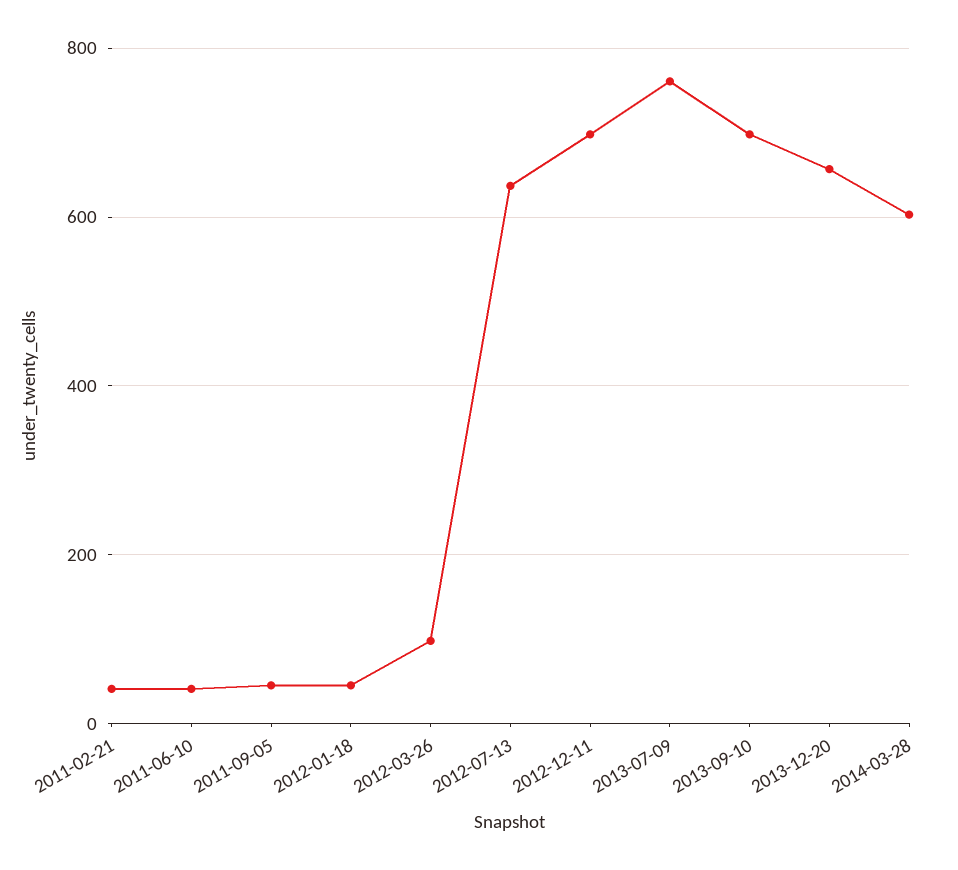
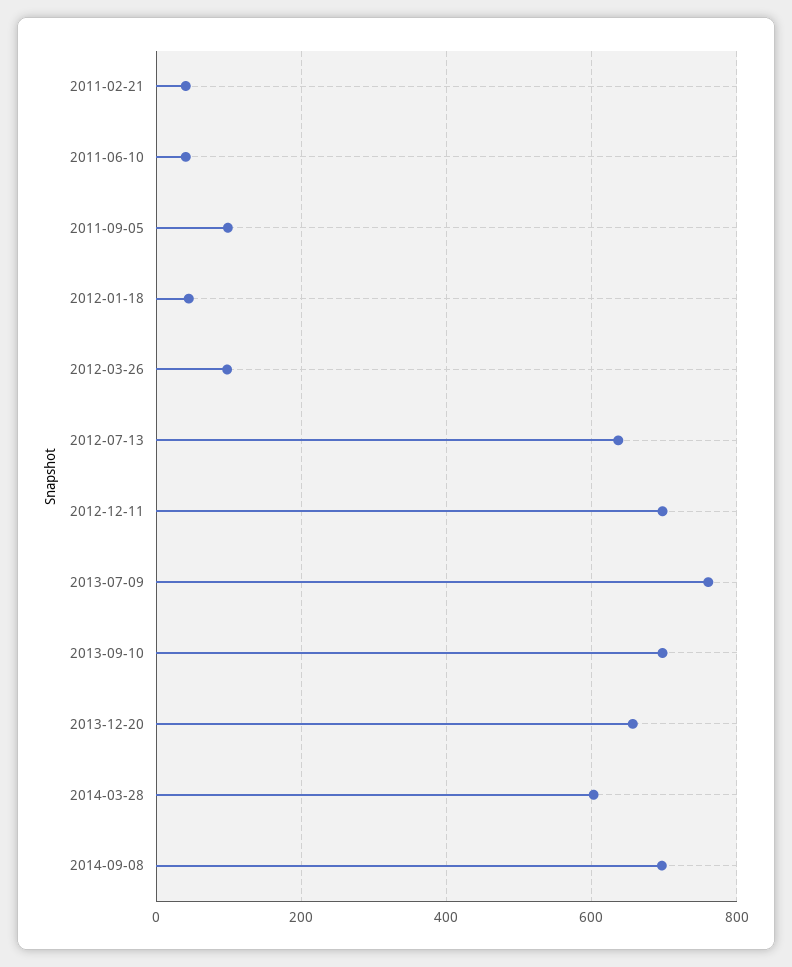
2011-09-05: 40 -> 100
2014-09-08: none -> 700

